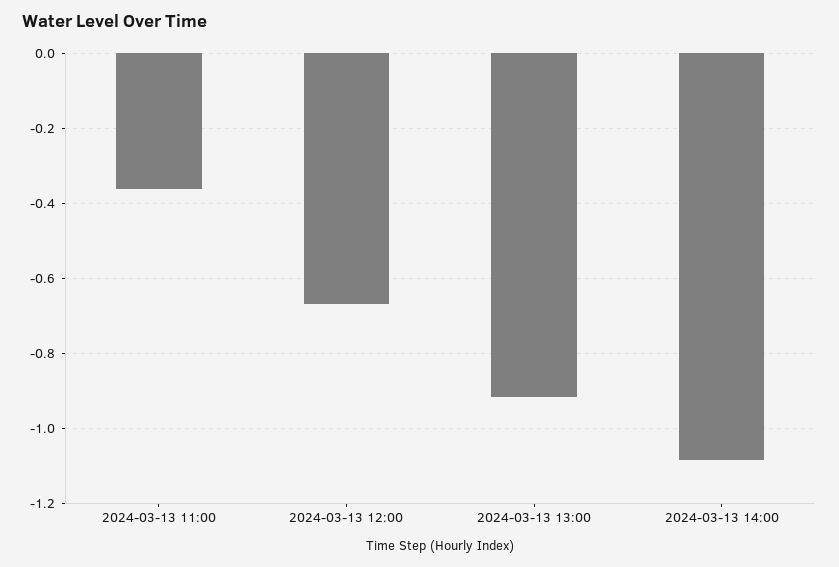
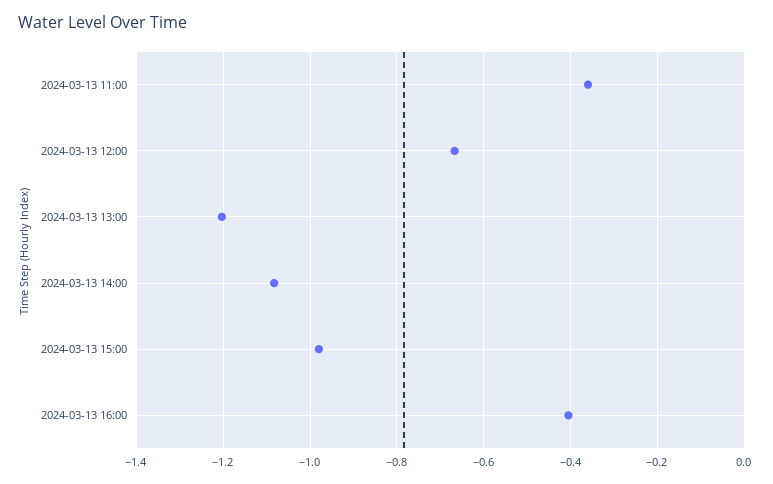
2024-03-13 13:00: -0.92 -> -1.2
2024-03-13 15:00: none -> -0.98
2024-03-13 16:00: none -> -0.4

